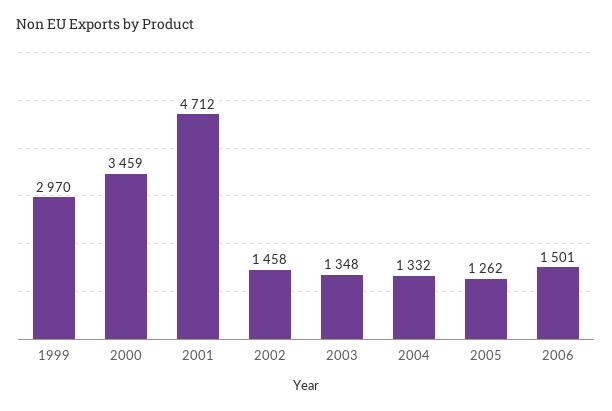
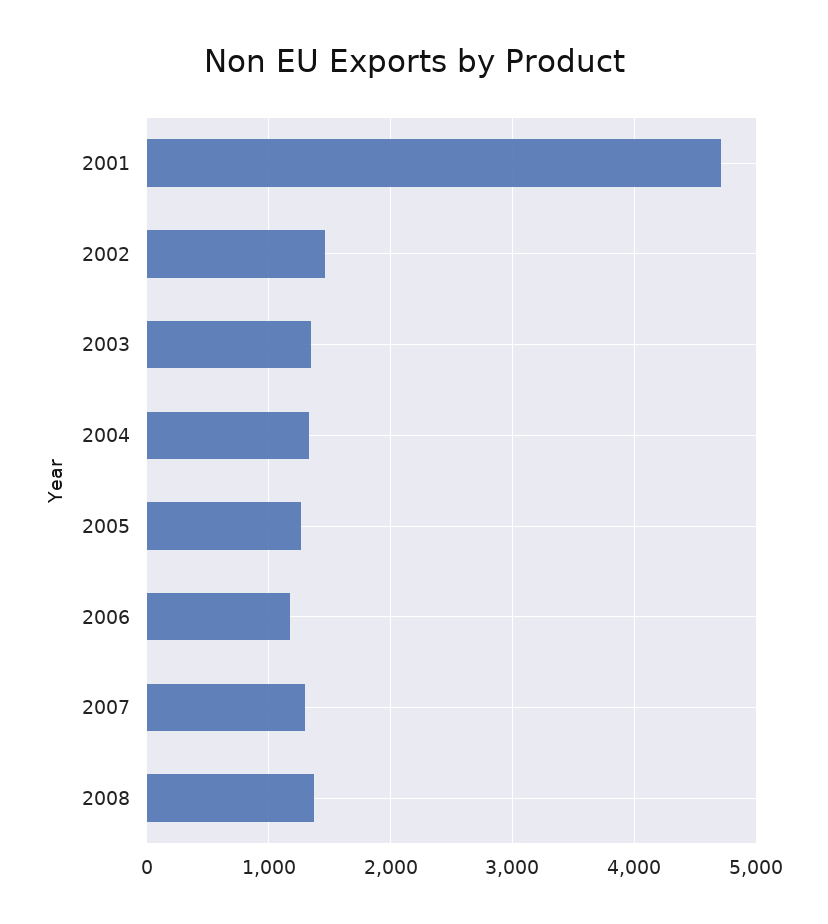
1999: 2970 -> none
2000: 3459 -> none
2006: 1501 -> 1200
2007: none -> 1300
2008: none -> 1400

